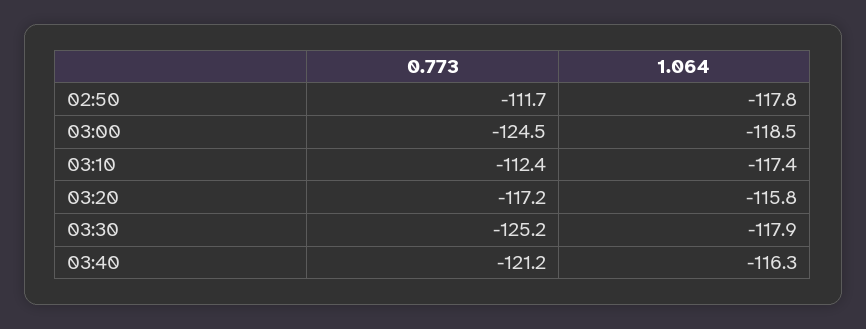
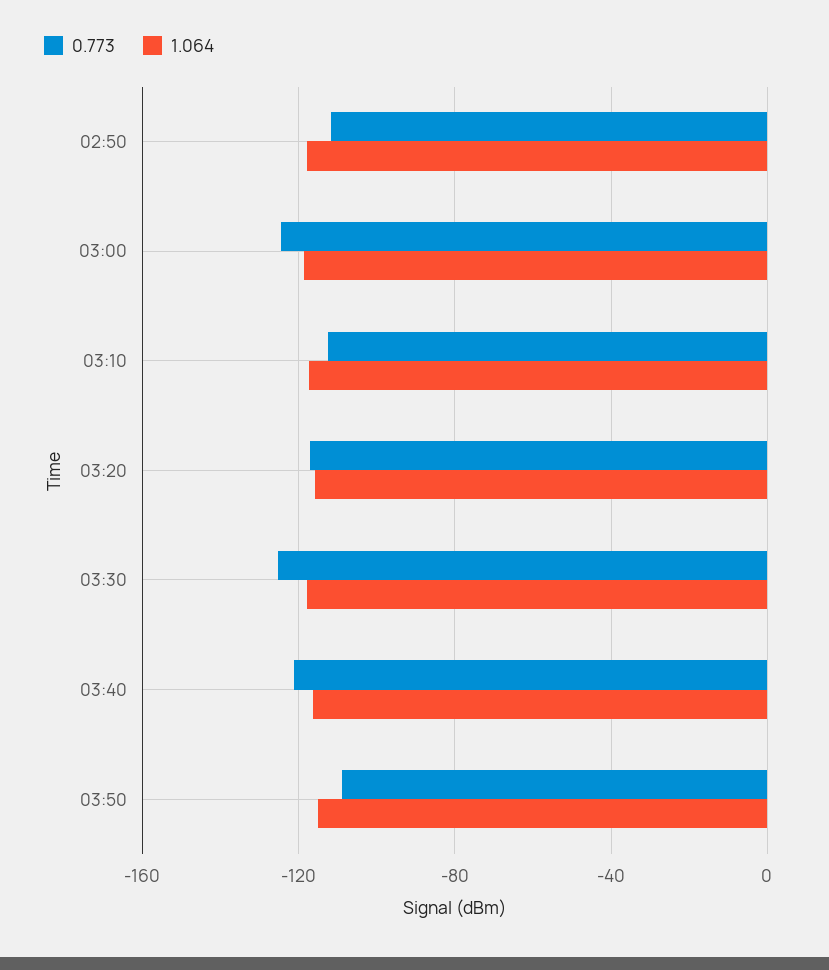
0.773, 03:50: none -> -110
1.064, 03:50: none -> -115

